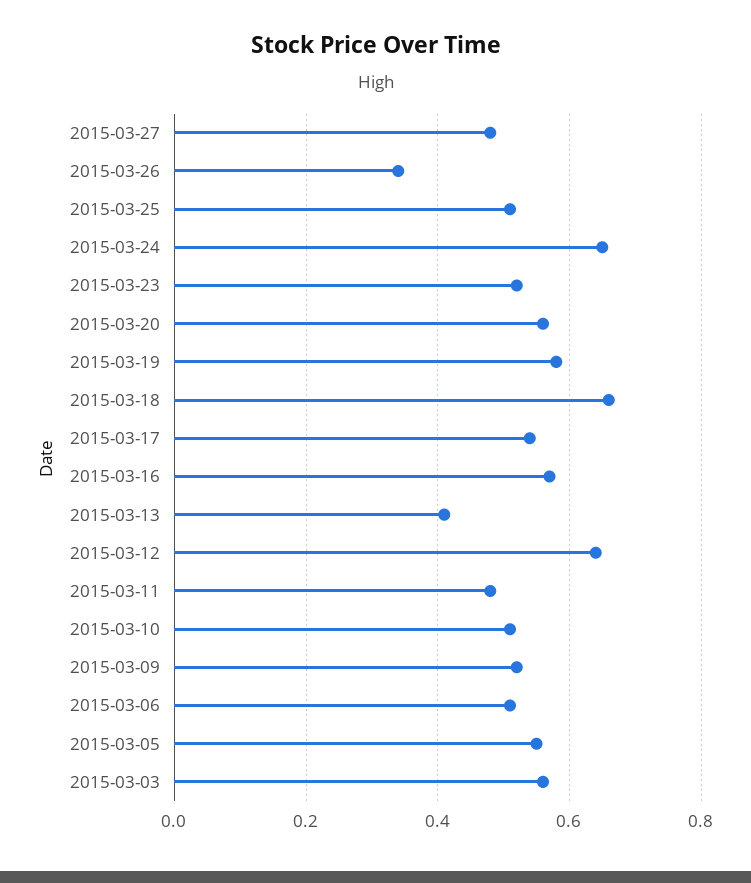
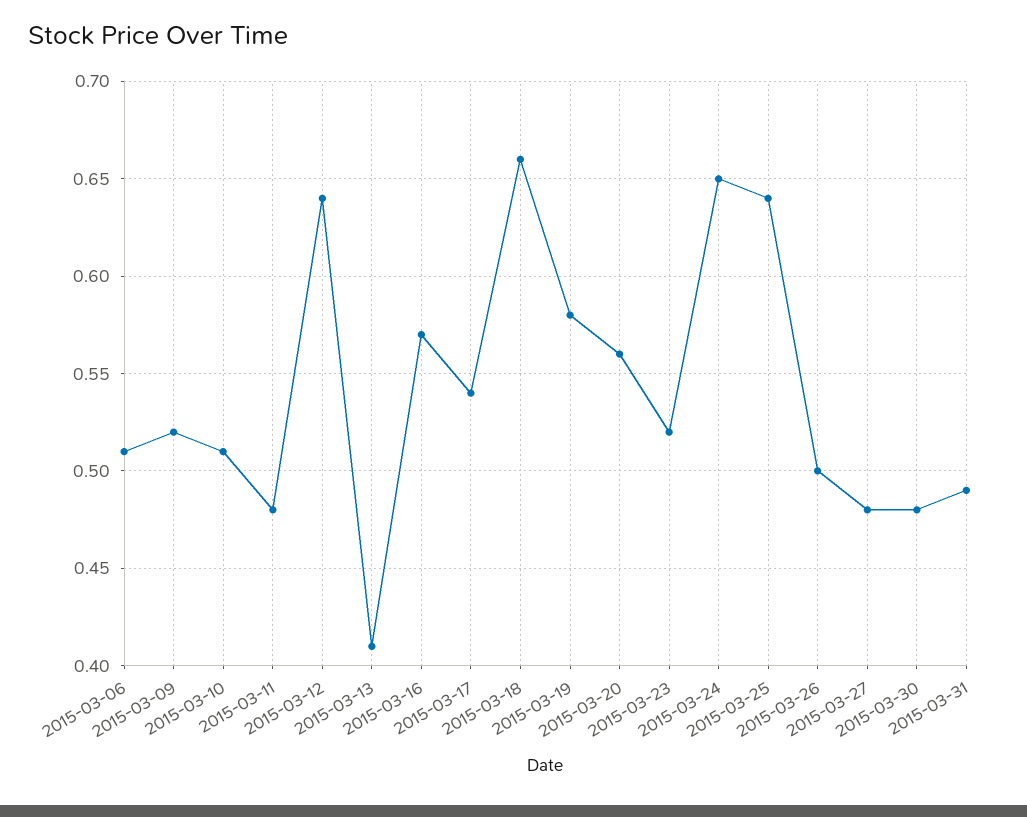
2015-03-26: 0.35 -> 0.5
2015-03-25: 0.5 -> 0.64
2015-03-05: 0.55 -> none
2015-03-03: 0.55 -> none
2015-03-30: none -> 0.48
2015-03-31: none -> 0.49

